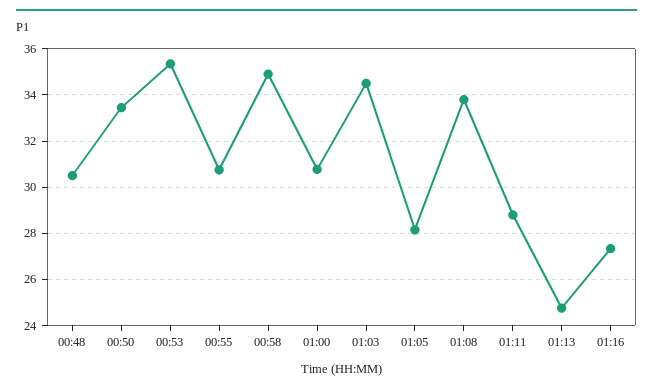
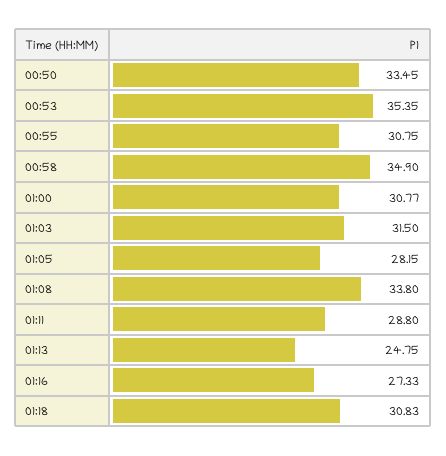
00:48: 30.5 -> none
01:03: 34.5 -> 31.5
01:18: none -> 30.83

